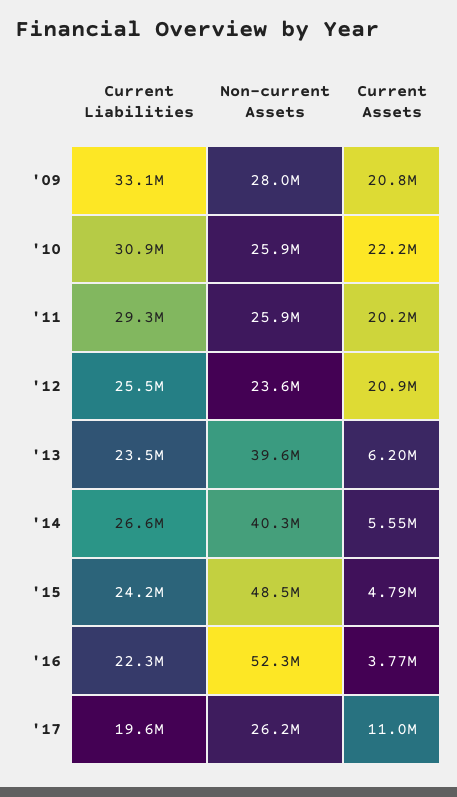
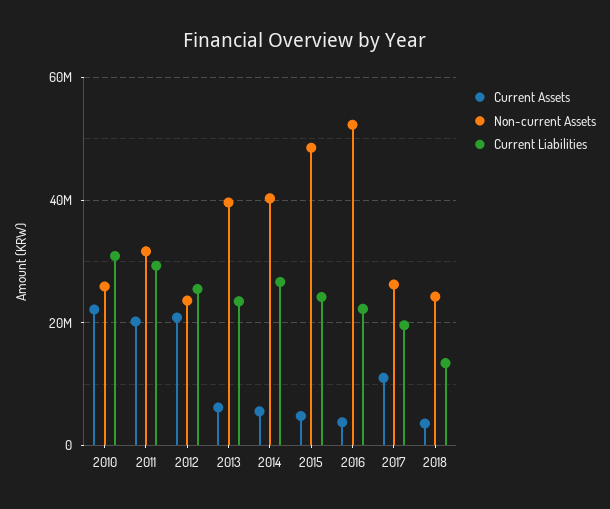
Current Liabilities, '09: 33100000 -> none
Non-current Assets, '09: 28000000 -> none
Current Assets, '09: 20800000 -> none
Non-current Assets, '11: 25900000 -> 32000000
Current Assets, 2018: none -> 4000000
Non-current Assets, 2018: none -> 24000000
Current Liabilities, 2018: none -> 14000000

